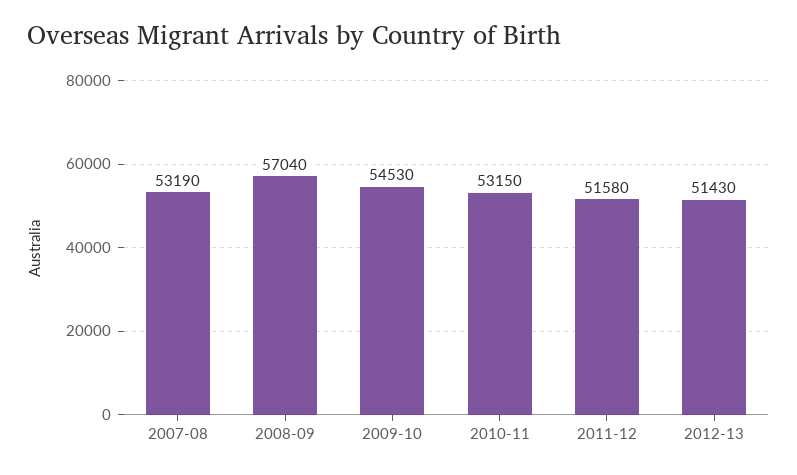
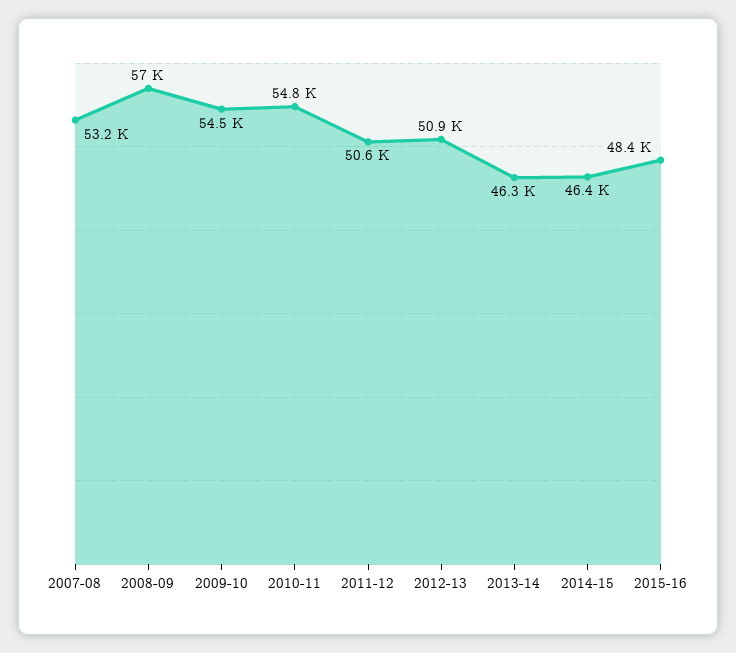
2010-11: 53150 -> 54800
2011-12: 51580 -> 50600
2012-13: 51430 -> 50900
2013-14: none -> 46300
2014-15: none -> 46400
2015-16: none -> 48400

